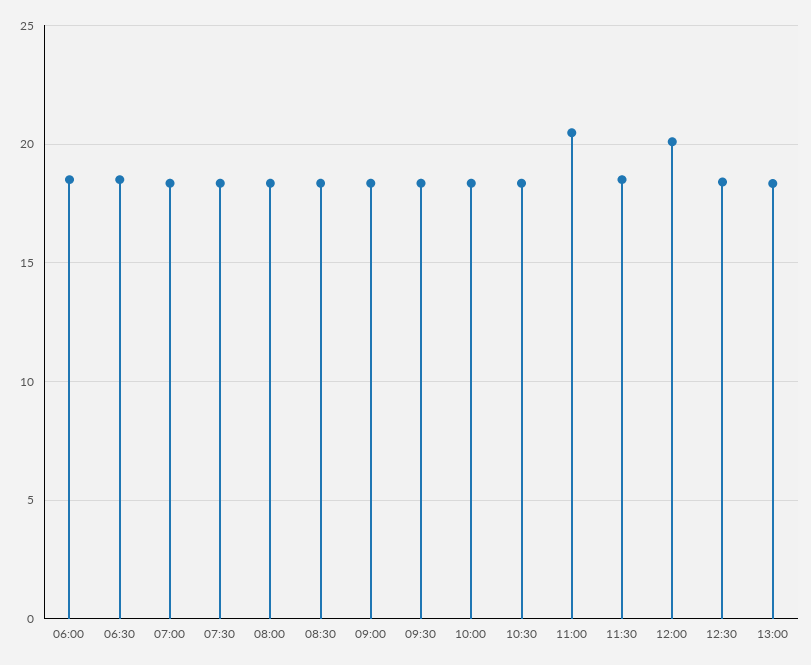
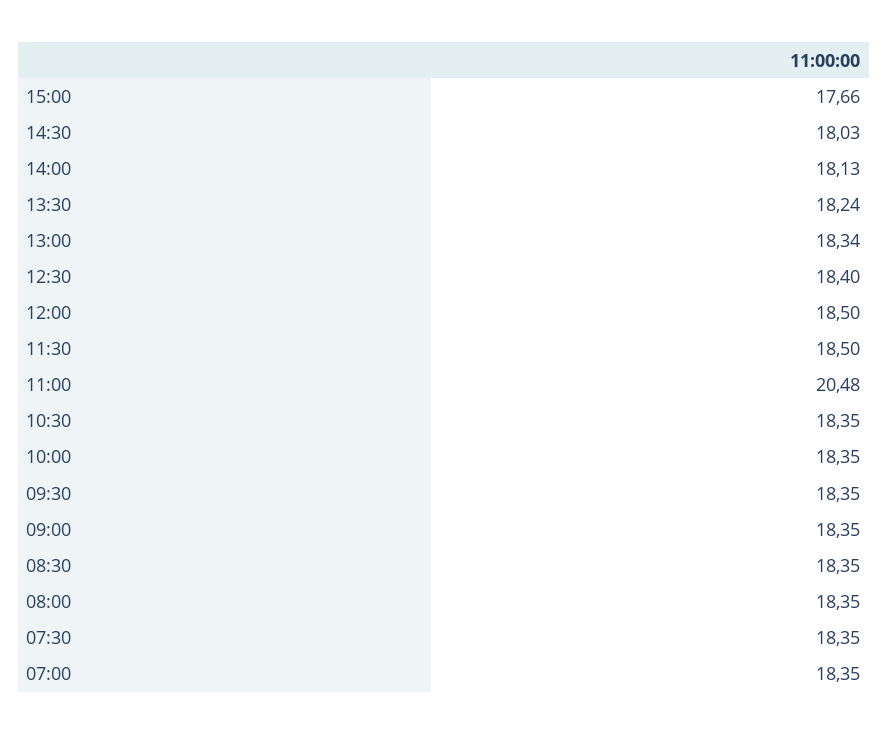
06:00: 18.5 -> none
06:30: 18.5 -> none
12:00: 20 -> 18.5
15:00: none -> 17.66
14:30: none -> 18.03
14:00: none -> 18.13
13:30: none -> 18.24

